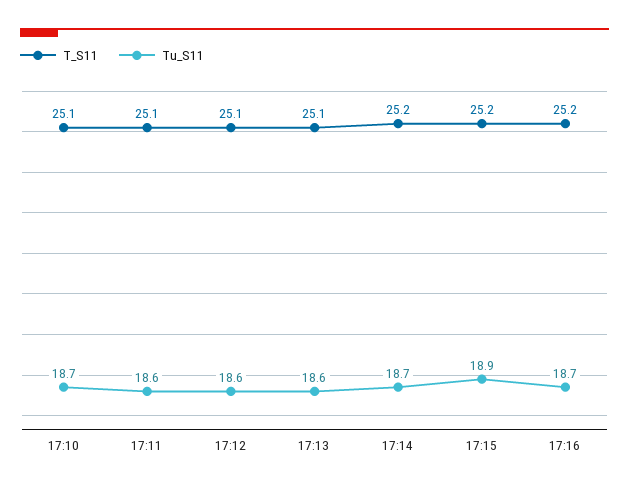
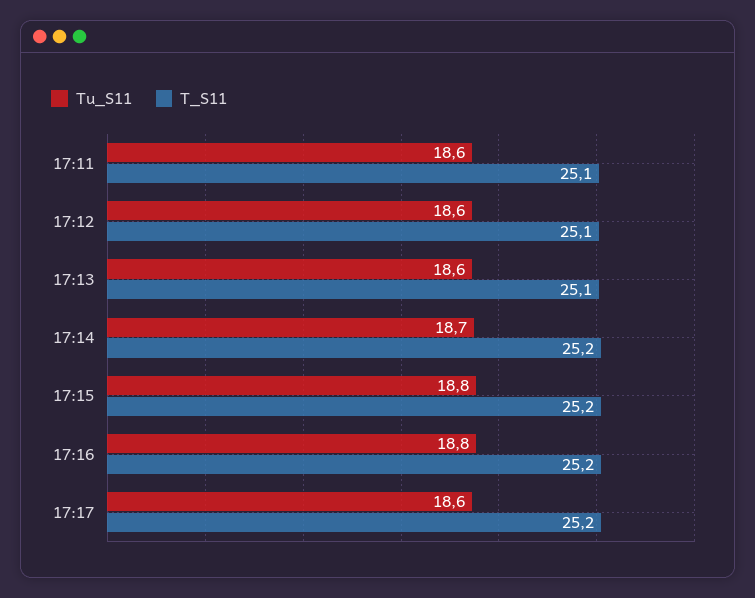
T_S11, 17:10: 25.1 -> none
Tu_S11, 17:10: 18.7 -> none
Tu_S11, 17:15: 18.9 -> 18.8
Tu_S11, 17:16: 18.7 -> 18.8
Tu_S11, 17:17: none -> 18.6
T_S11, 17:17: none -> 25.2

